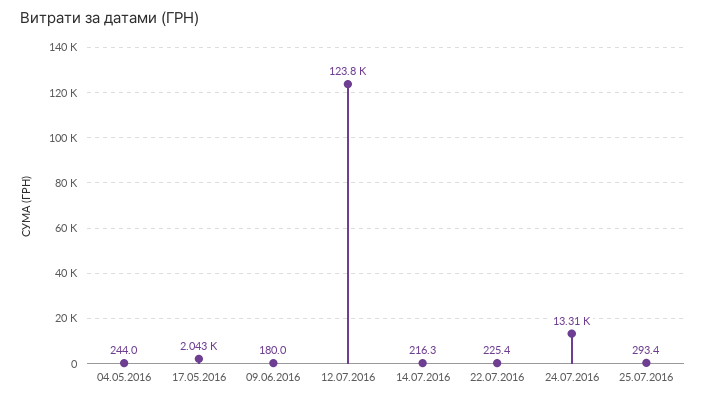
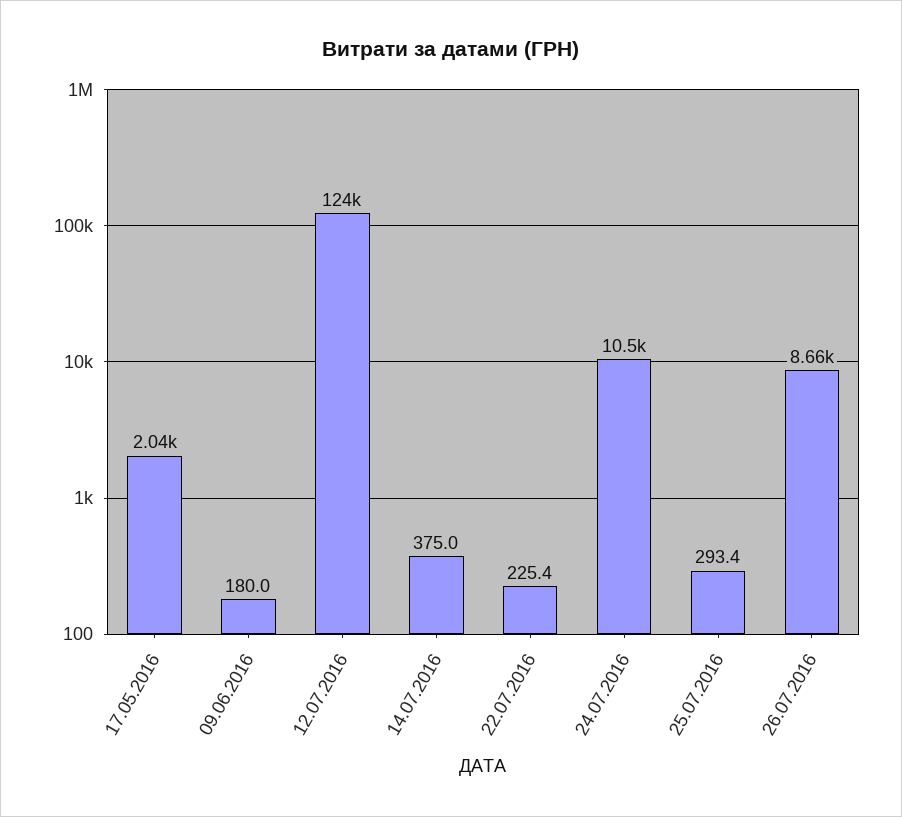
04.05.2016: 244 -> none
14.07.2016: 216.3 -> 375
24.07.2016: 13310 -> 10500
26.07.2016: none -> 8660

